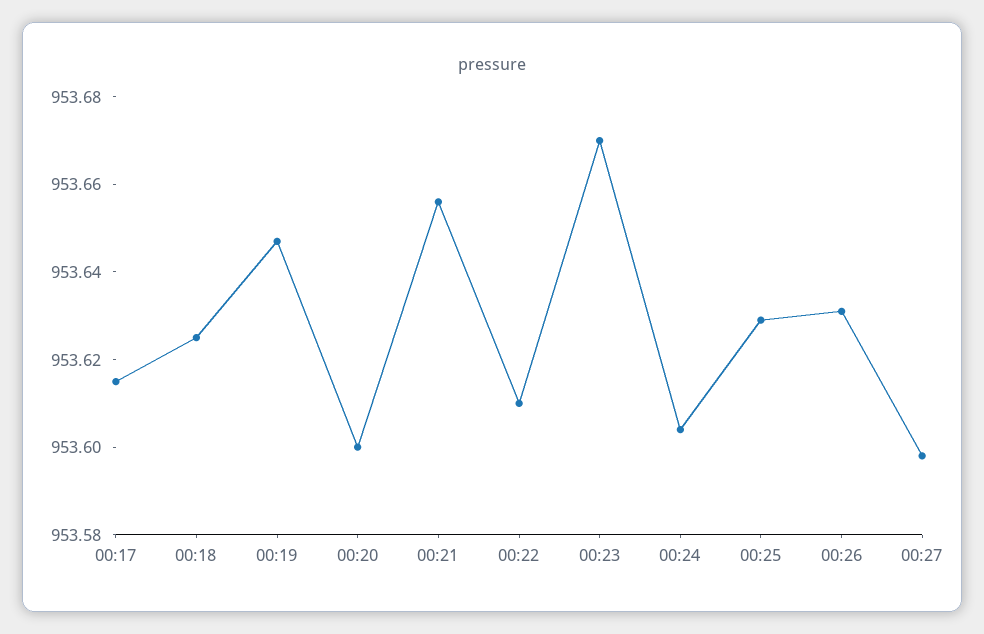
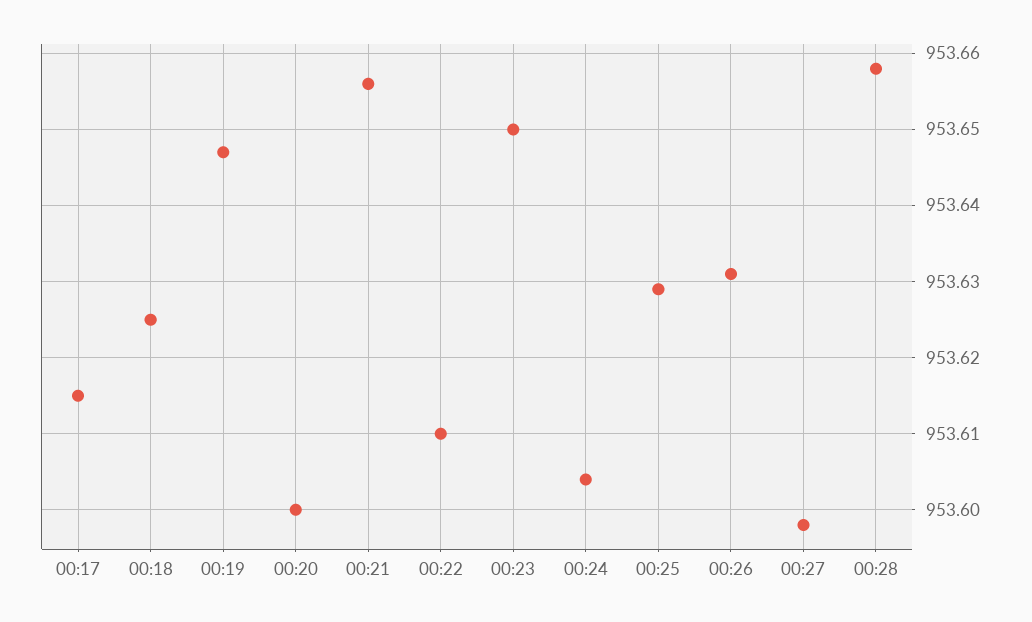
00:23: 953.67 -> 953.65
00:28: none -> 953.658

